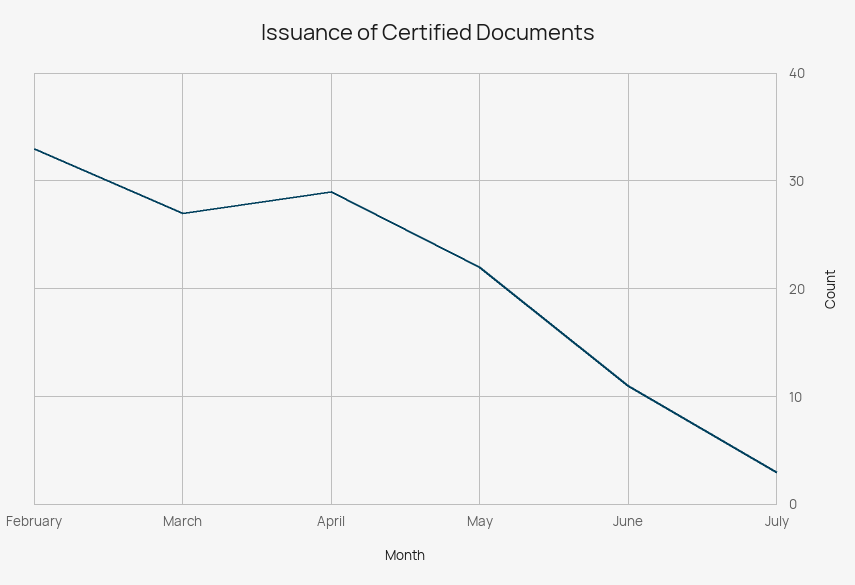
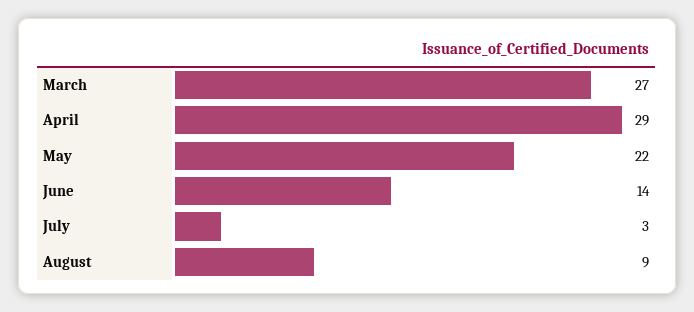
February: 33 -> none
June: 11 -> 14
August: none -> 9

